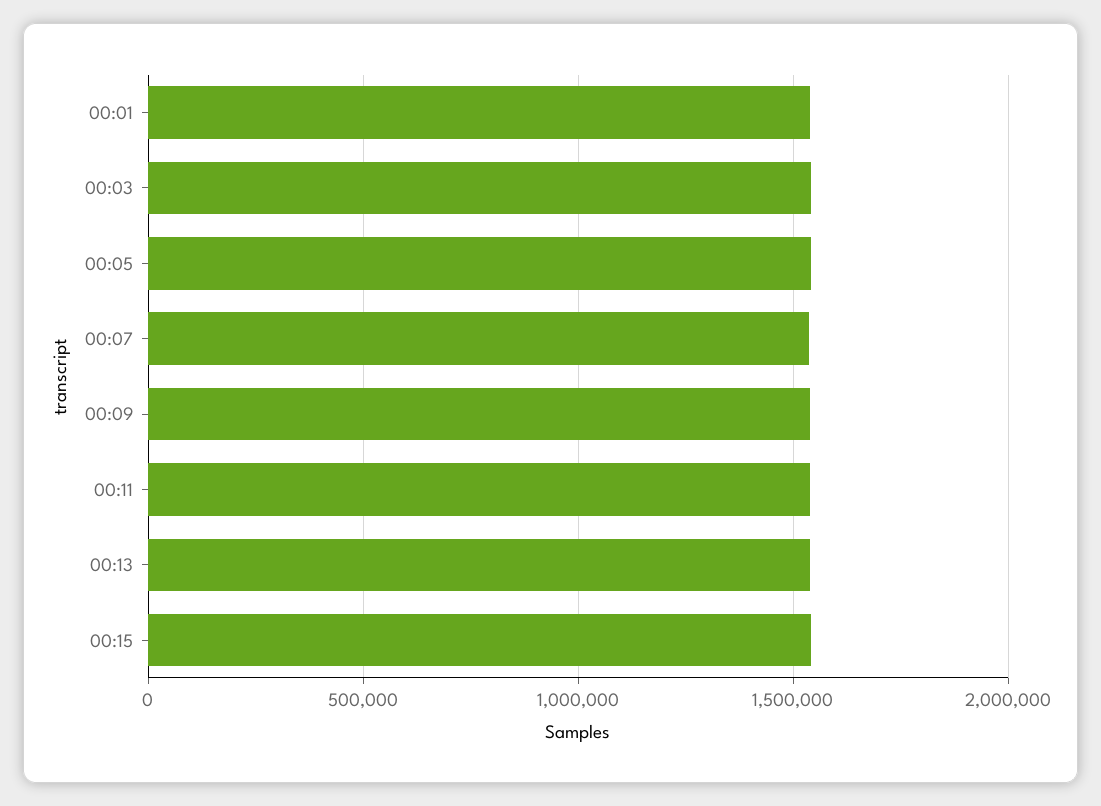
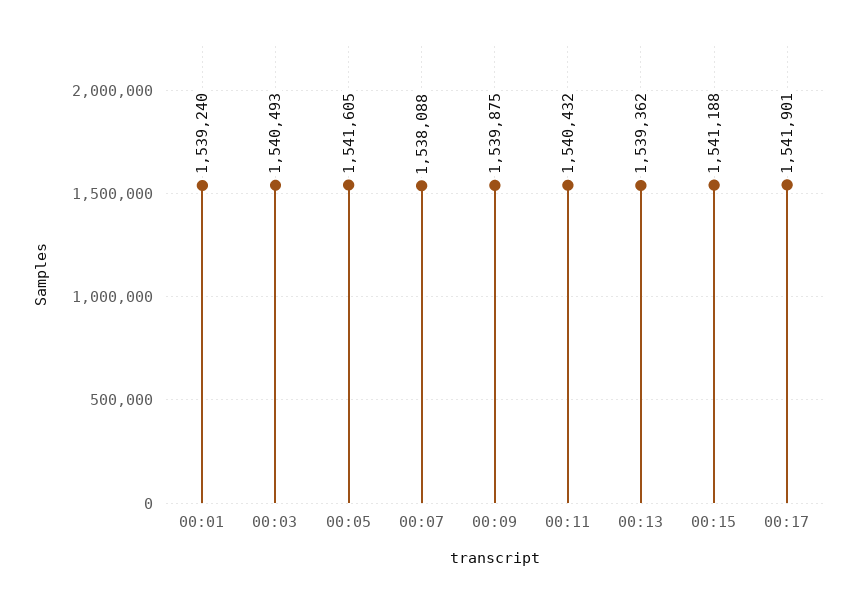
00:17: none -> 1541901

